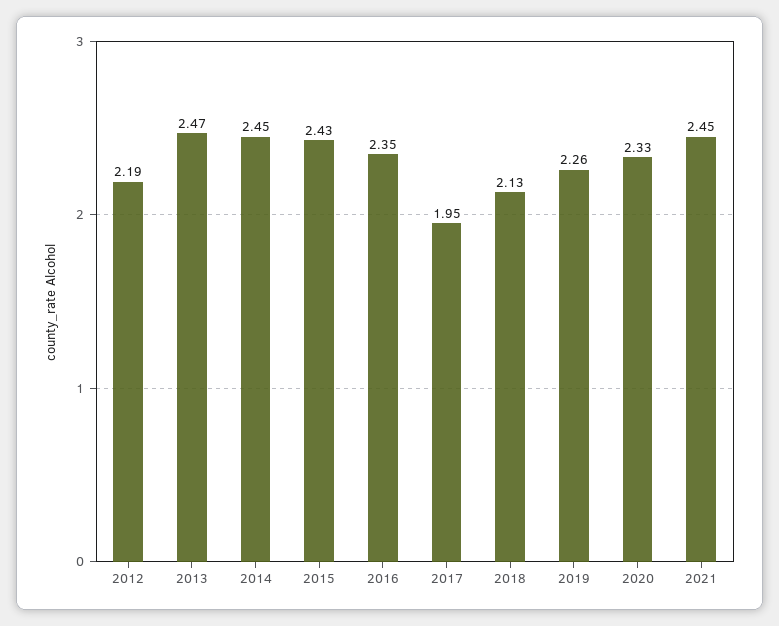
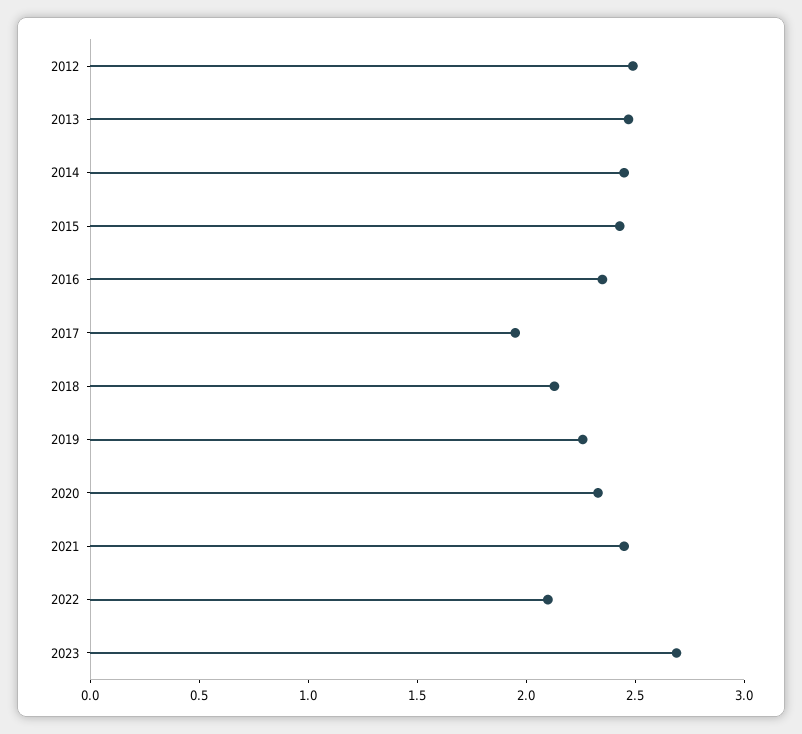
2012: 2.19 -> 2.5
2022: none -> 2.1
2023: none -> 2.7

